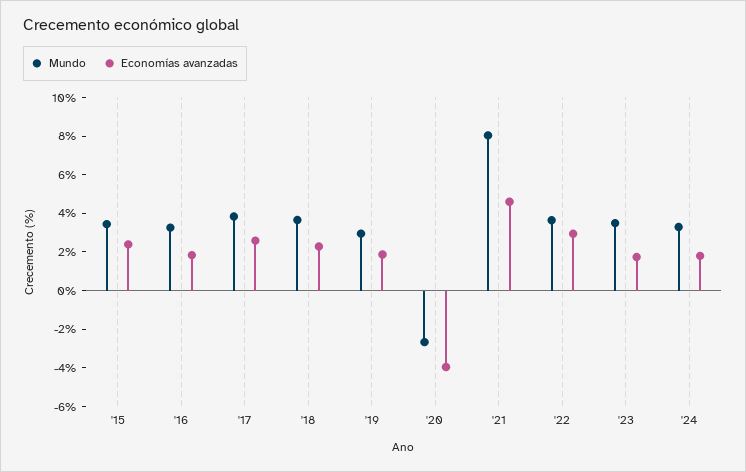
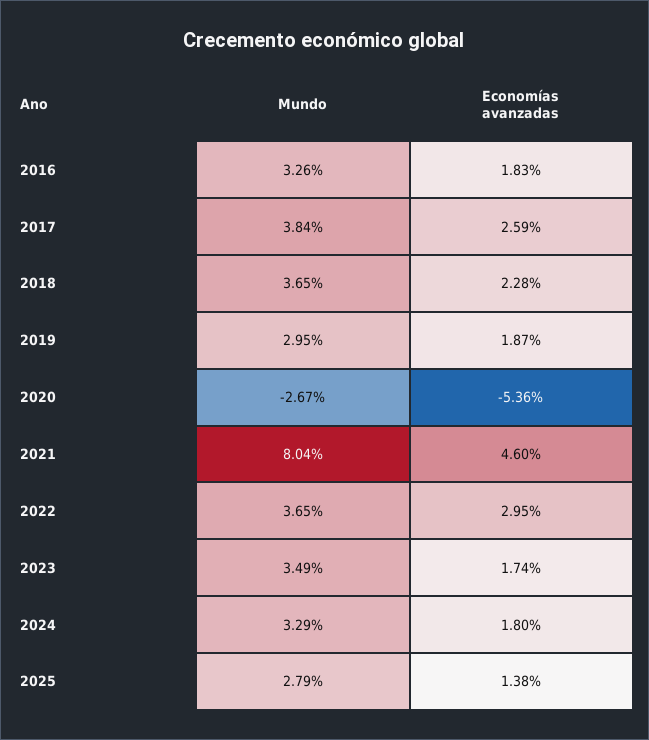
Mundo, '15: 3.5 -> none
Economías avanzadas, '15: 2.5 -> none
Economías avanzadas, '20: -4 -> -5.36
Mundo, 2025: none -> 2.79
Economías avanzadas, 2025: none -> 1.38

